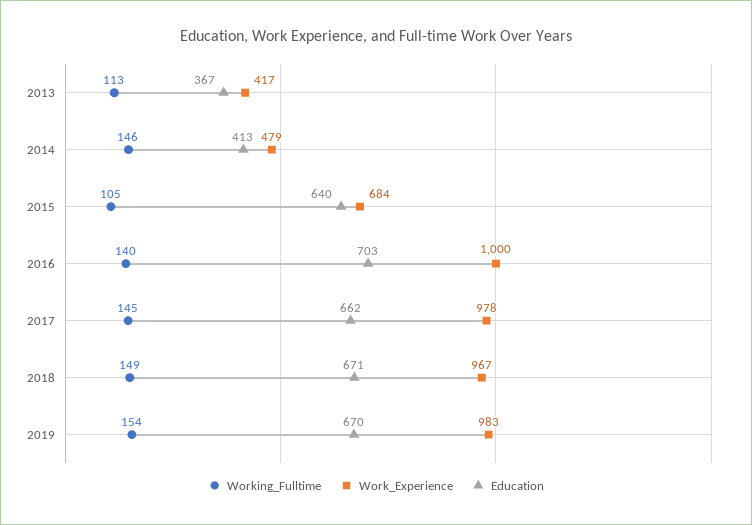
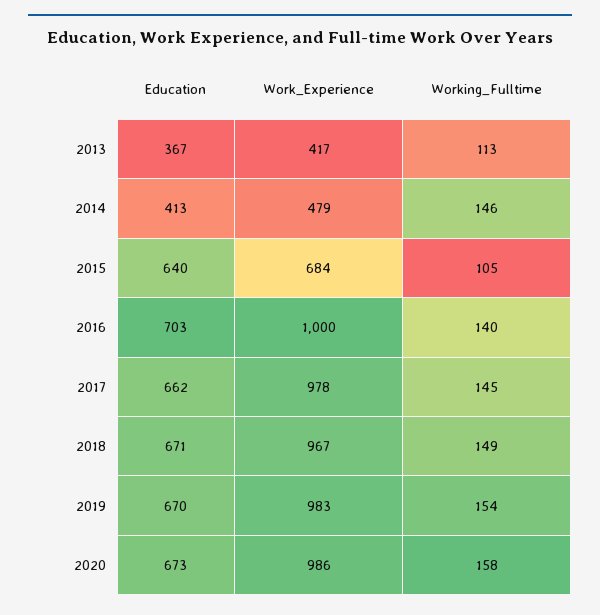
Education, 2020: none -> 673
Work_Experience, 2020: none -> 986
Working_Fulltime, 2020: none -> 158

